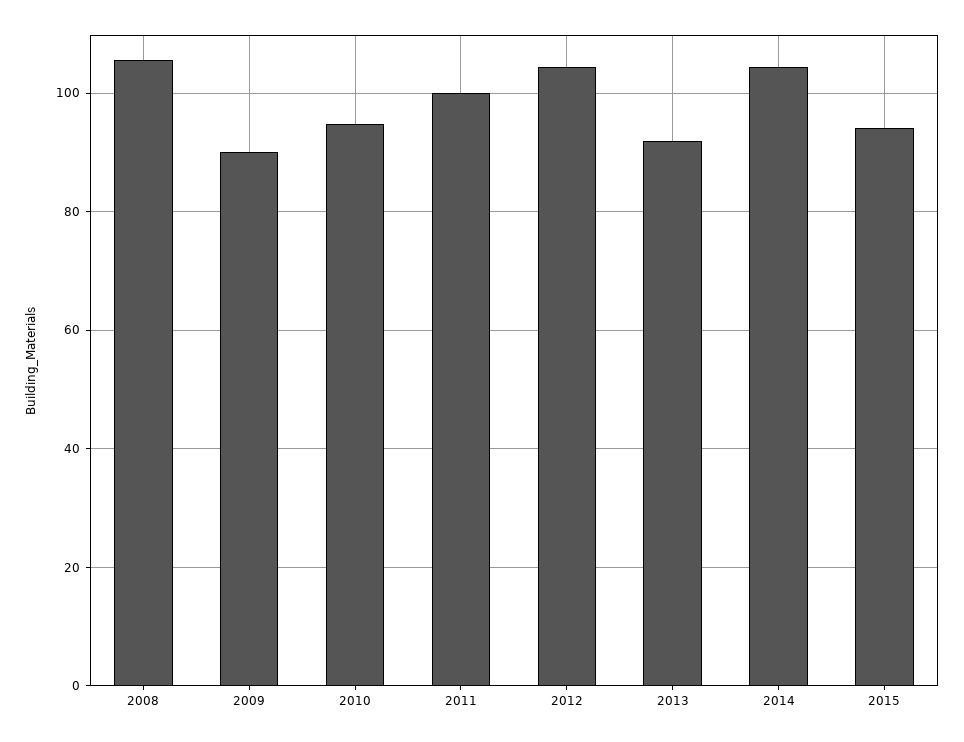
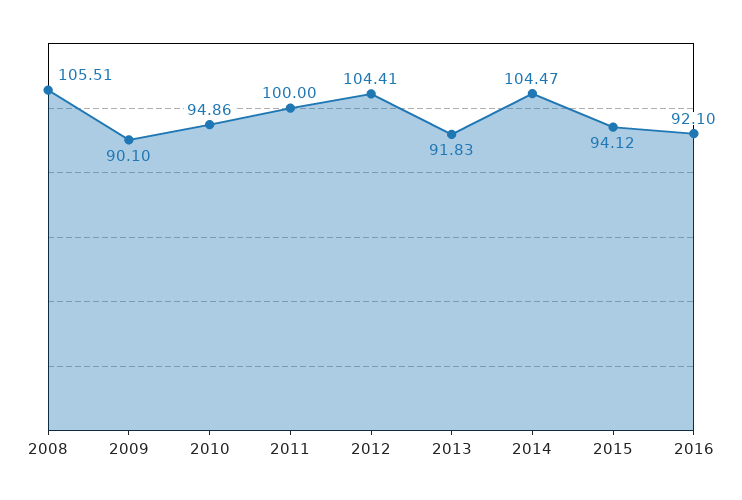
2016: none -> 92.1

